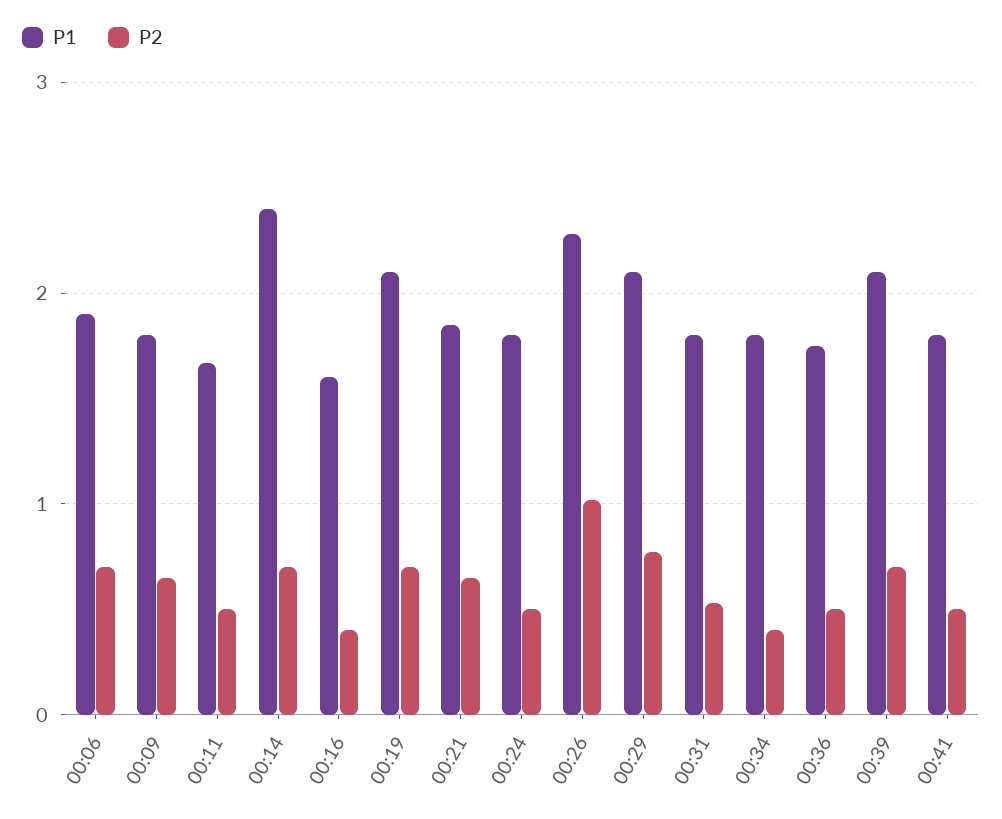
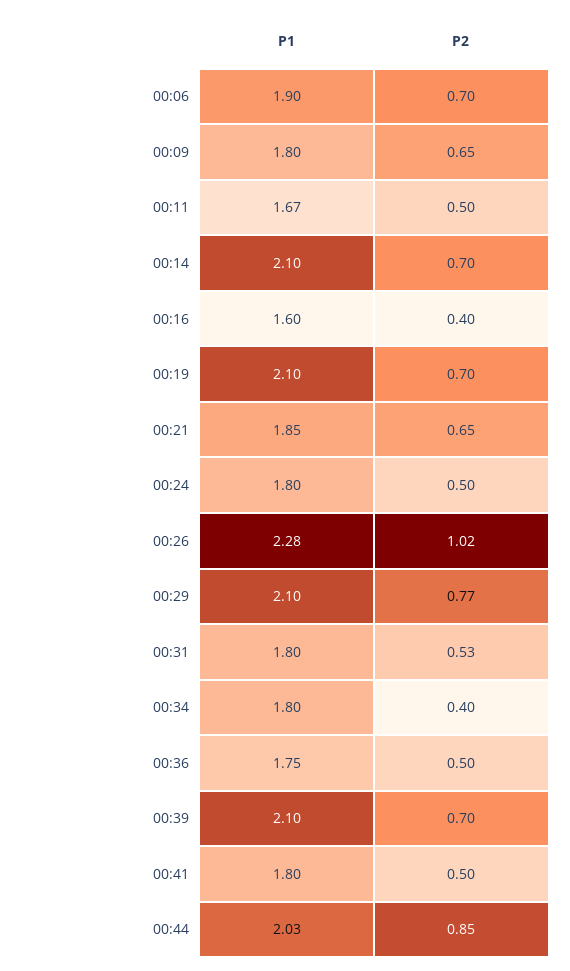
P1, 00:14: 2.4 -> 2.1
P1, 00:44: none -> 2.03
P2, 00:44: none -> 0.85

